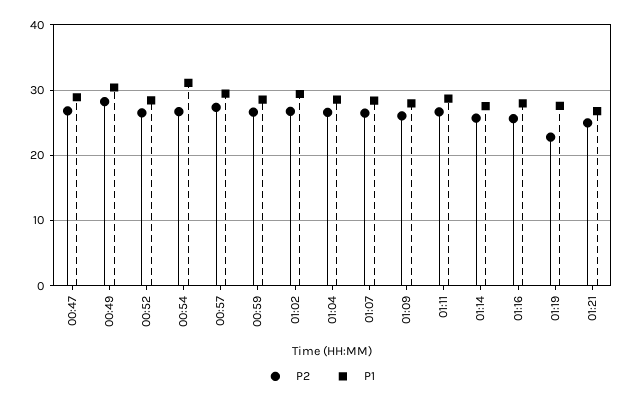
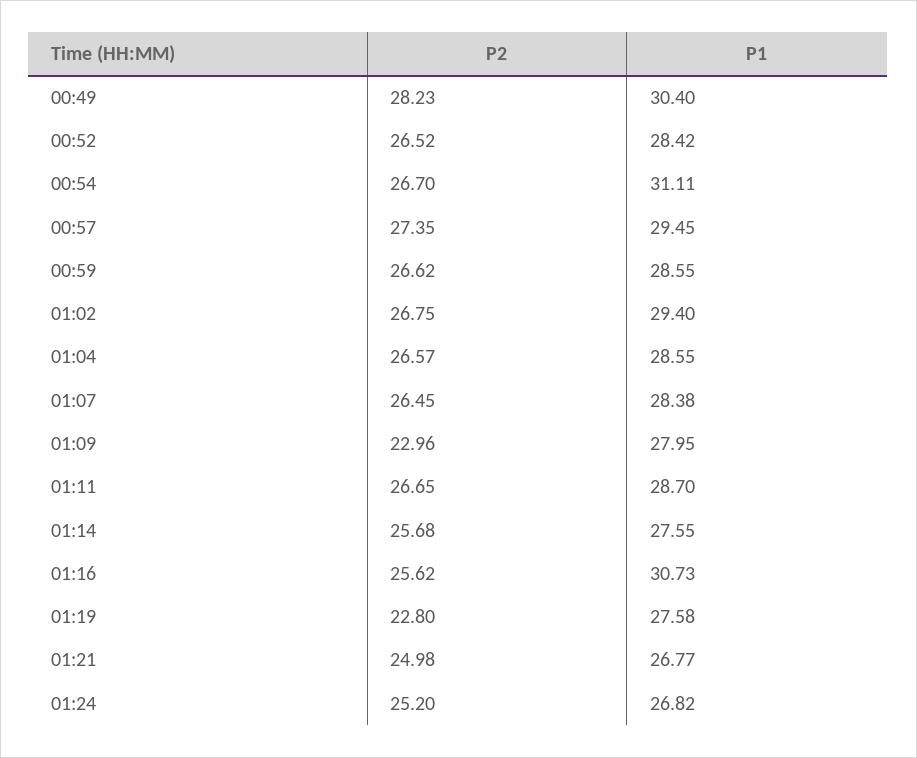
P2, 00:47: 27 -> none
P1, 00:47: 29 -> none
P2, 01:09: 26 -> 22.96
P1, 01:16: 28 -> 30.73
P2, 01:24: none -> 25.2
P1, 01:24: none -> 26.82

